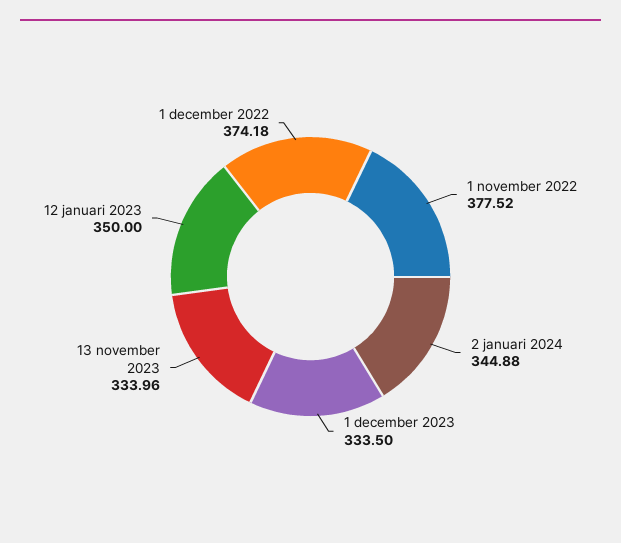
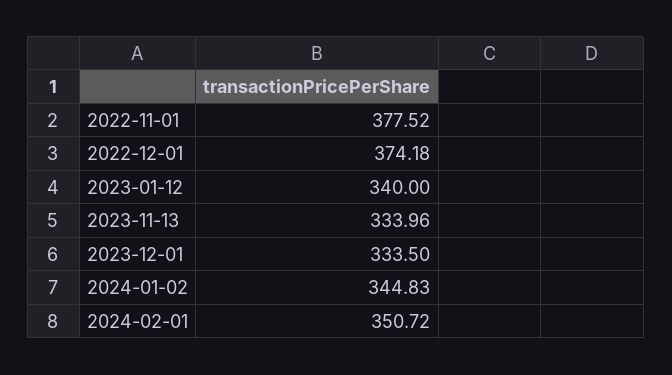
2 januari 2024: 344.88 -> 344.83
12 januari 2023: 350 -> 340
2024-02-01: none -> 350.72

